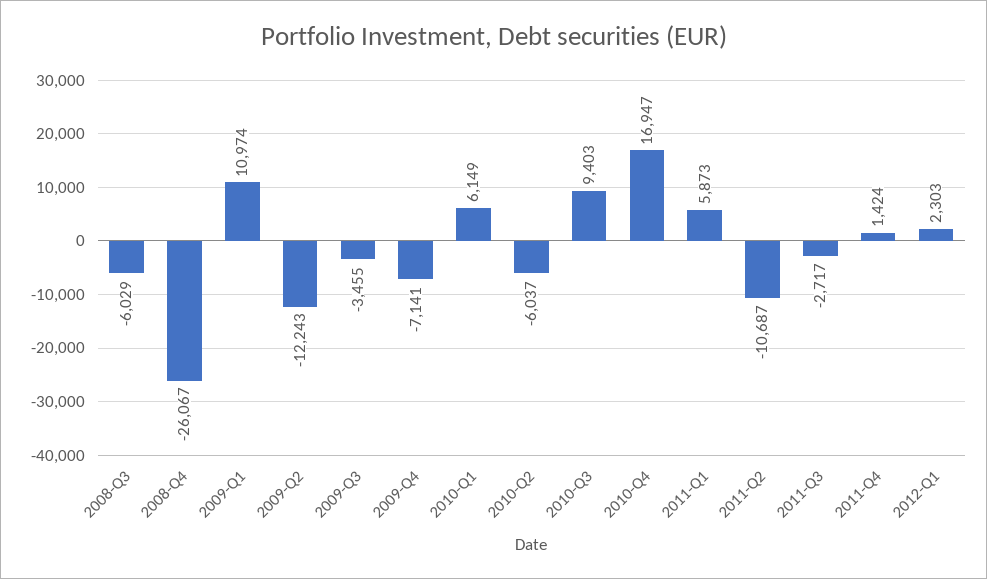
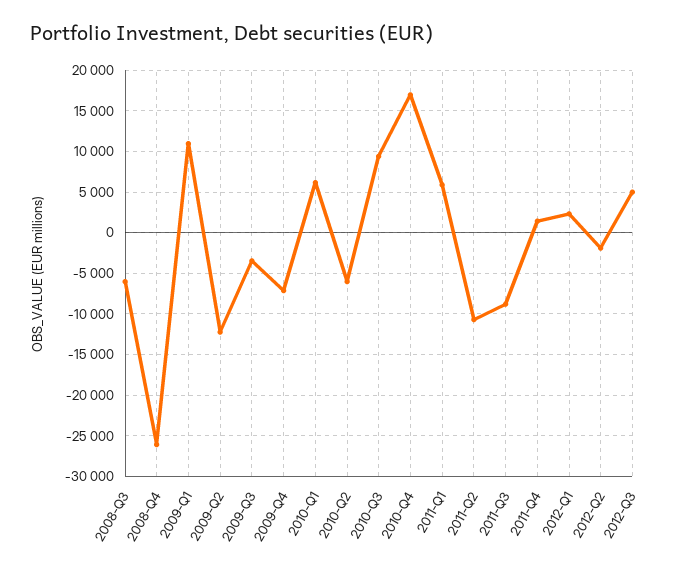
2011-Q3: -2717 -> -9000
2012-Q2: none -> -2000
2012-Q3: none -> 5000

